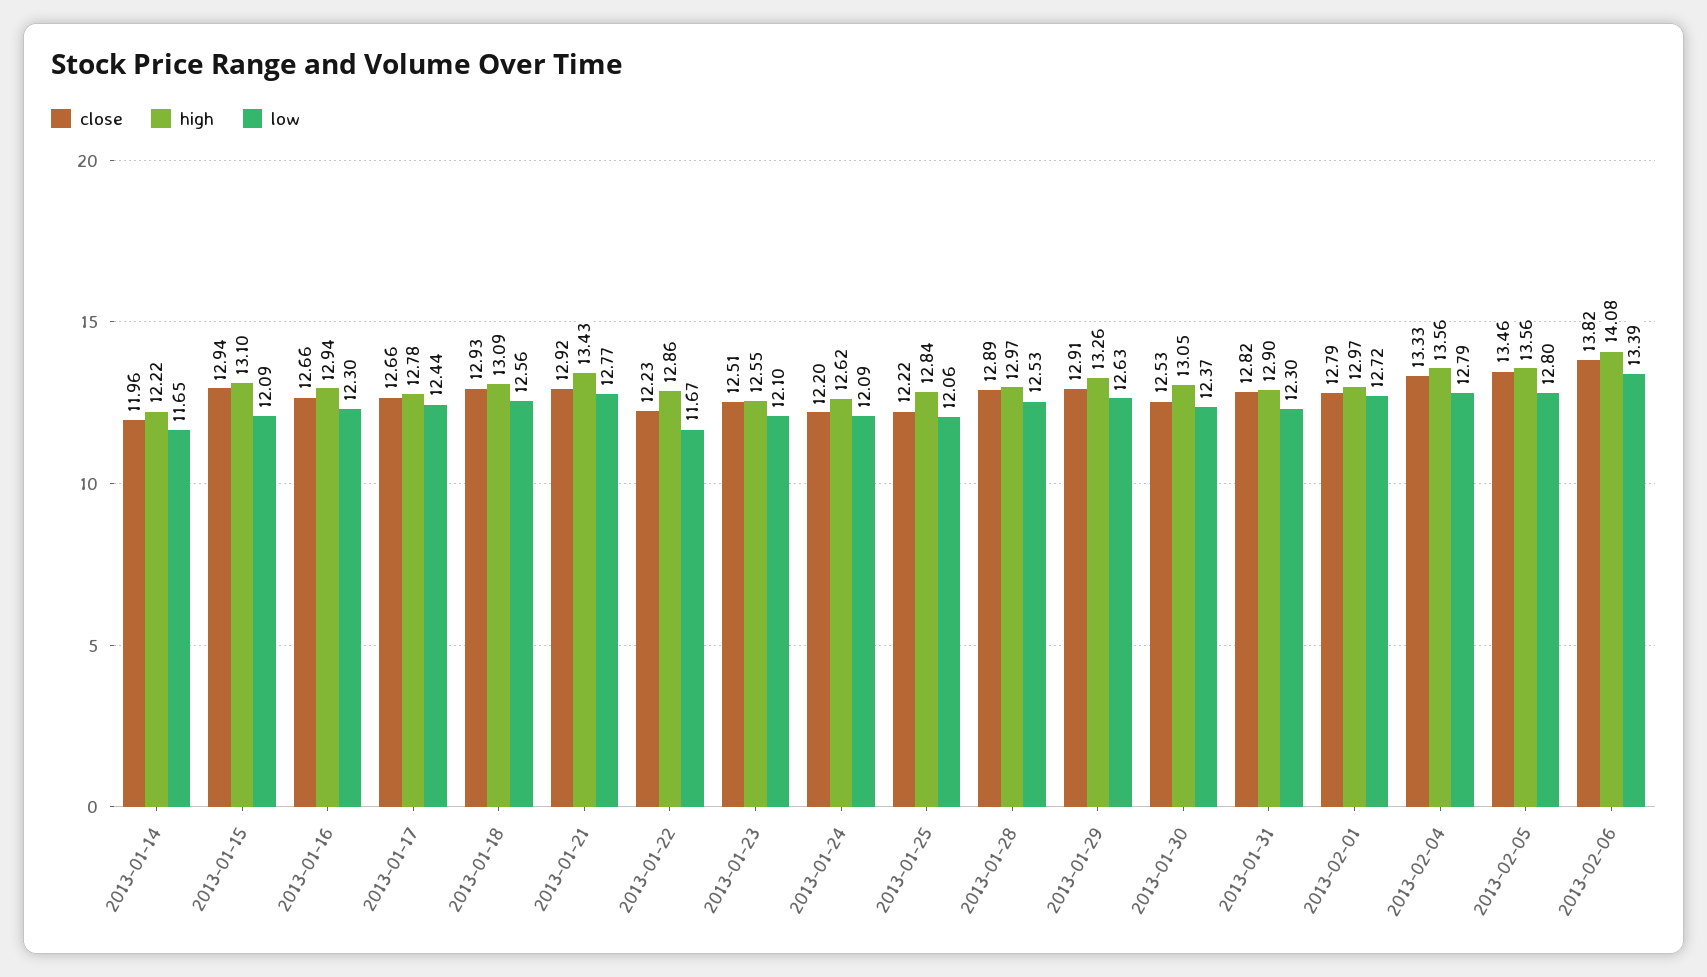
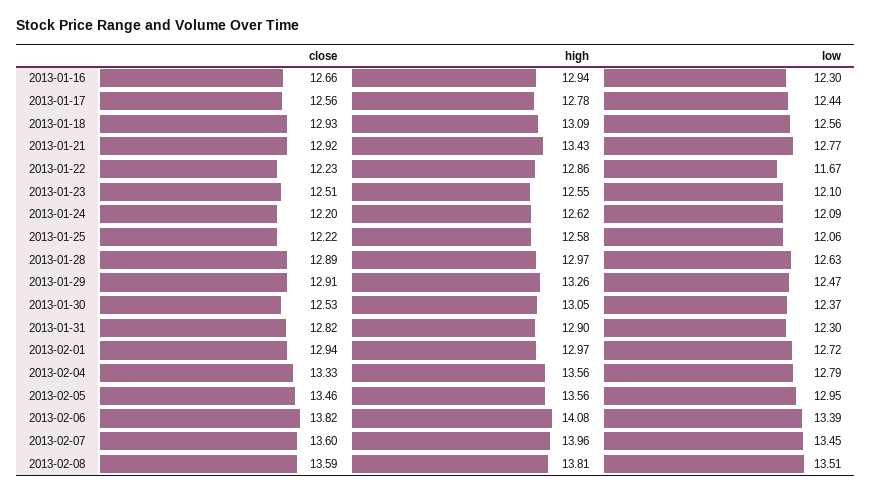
close, 2013-01-14: 11.96 -> none
high, 2013-01-14: 12.22 -> none
low, 2013-01-14: 11.65 -> none
close, 2013-01-15: 12.94 -> none
high, 2013-01-15: 13.1 -> none
low, 2013-01-15: 12.09 -> none
close, 2013-01-17: 12.66 -> 12.56
high, 2013-01-25: 12.84 -> 12.58
low, 2013-01-28: 12.53 -> 12.63
low, 2013-01-29: 12.63 -> 12.47
close, 2013-02-01: 12.79 -> 12.94
low, 2013-02-05: 12.8 -> 12.95
close, 2013-02-07: none -> 13.6
high, 2013-02-07: none -> 13.96
low, 2013-02-07: none -> 13.45
close, 2013-02-08: none -> 13.59
high, 2013-02-08: none -> 13.81
low, 2013-02-08: none -> 13.51

